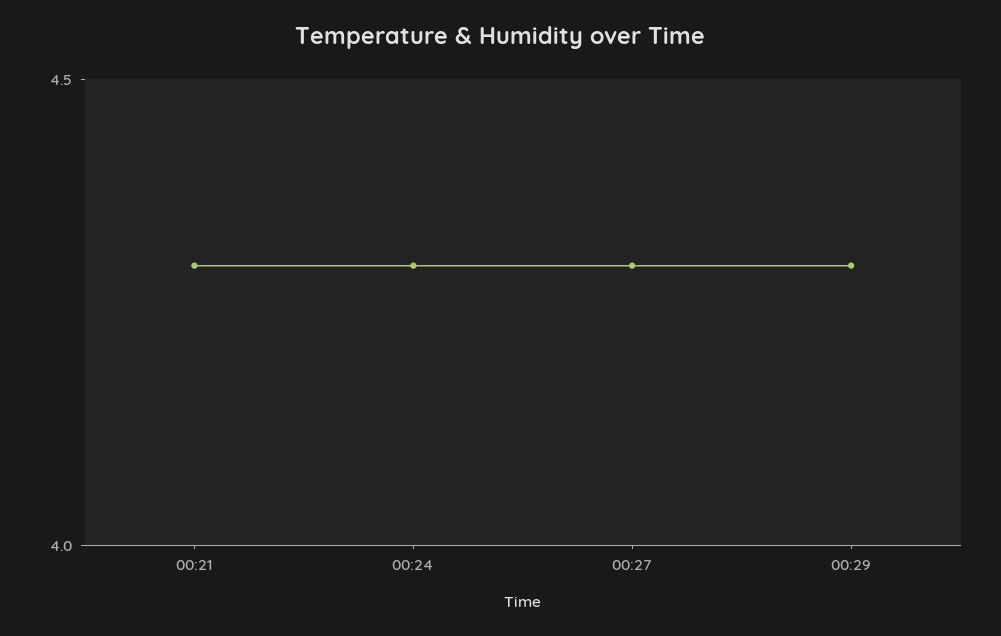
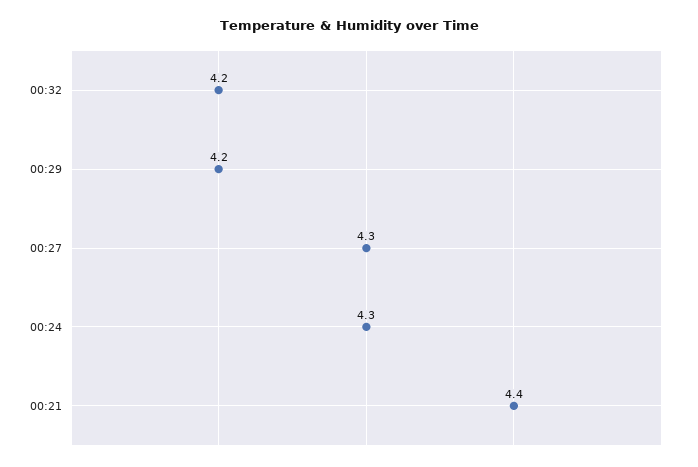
00:21: 4.3 -> 4.4
00:29: 4.3 -> 4.2
00:32: none -> 4.2

